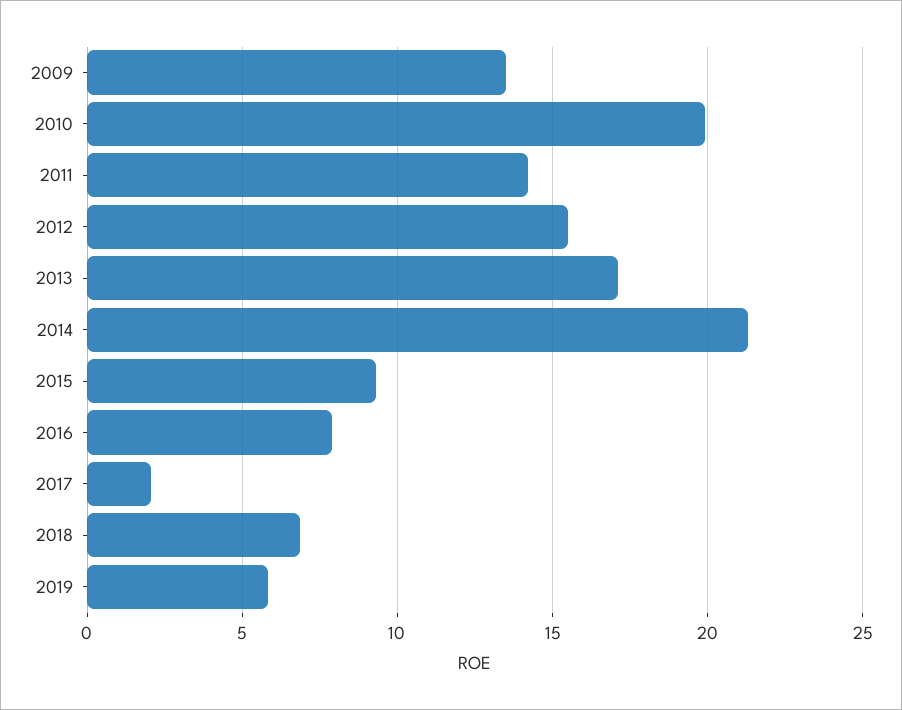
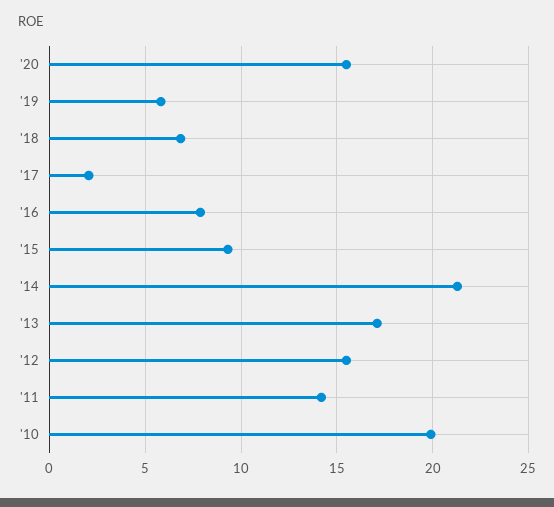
2009: 13.5 -> none
'20: none -> 15.5

